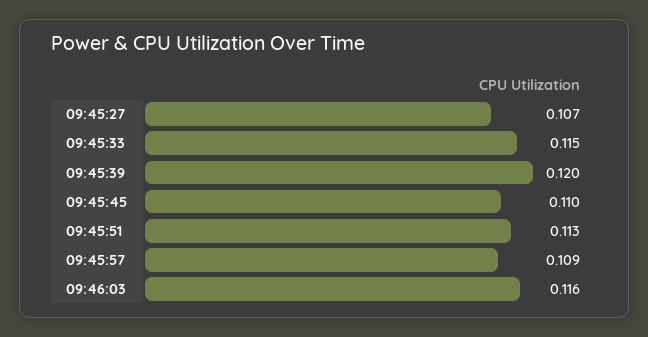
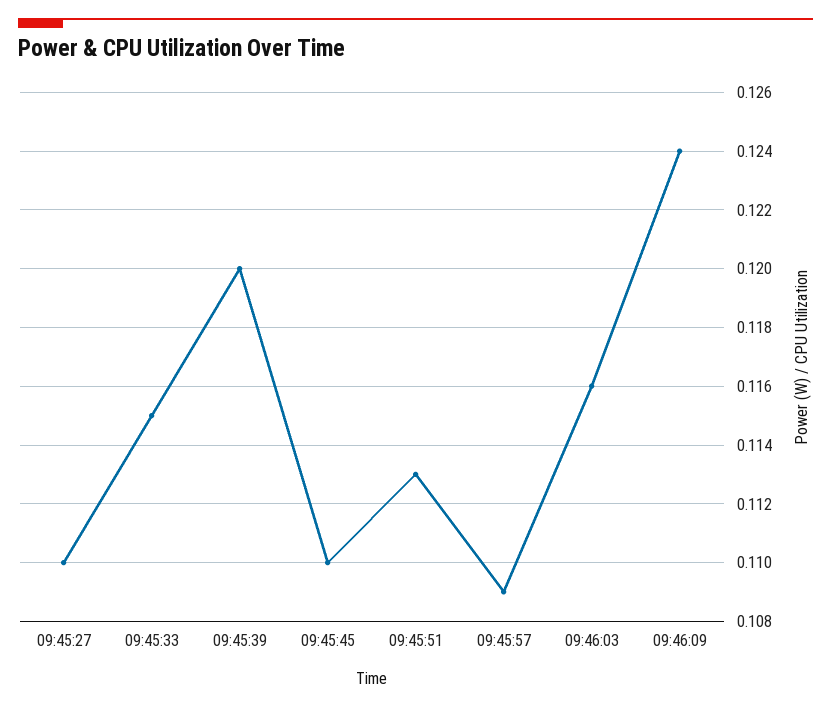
09:45:27: 0.107 -> 0.11
09:46:09: none -> 0.124

